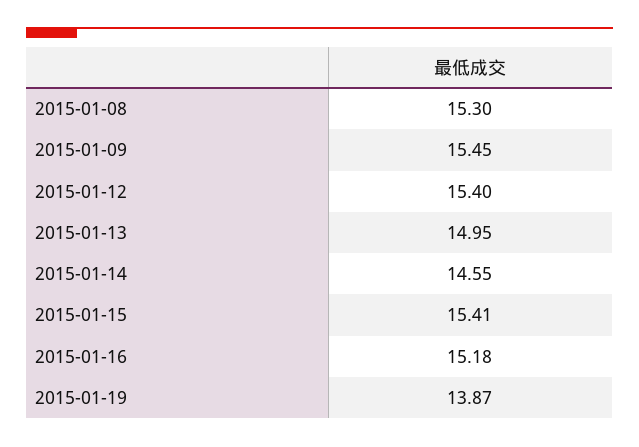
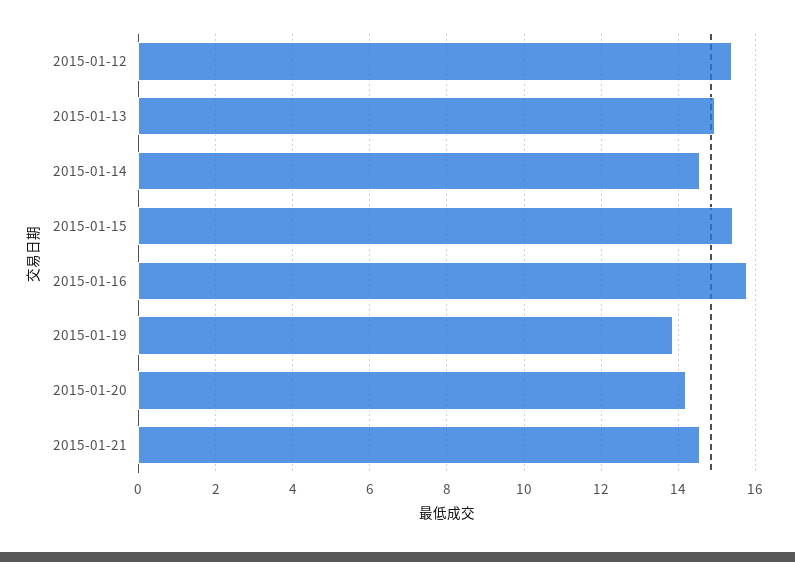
2015-01-08: 15.3 -> none
2015-01-09: 15.45 -> none
2015-01-16: 15.18 -> 15.8
2015-01-20: none -> 14.2
2015-01-21: none -> 14.6

